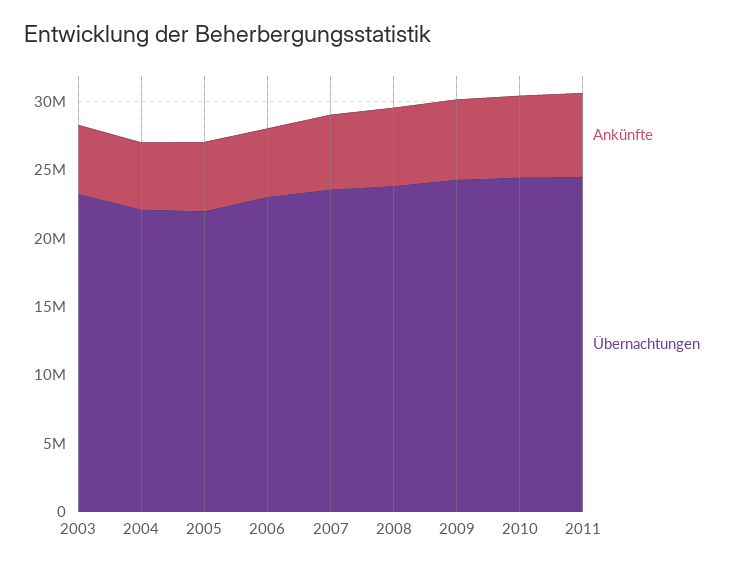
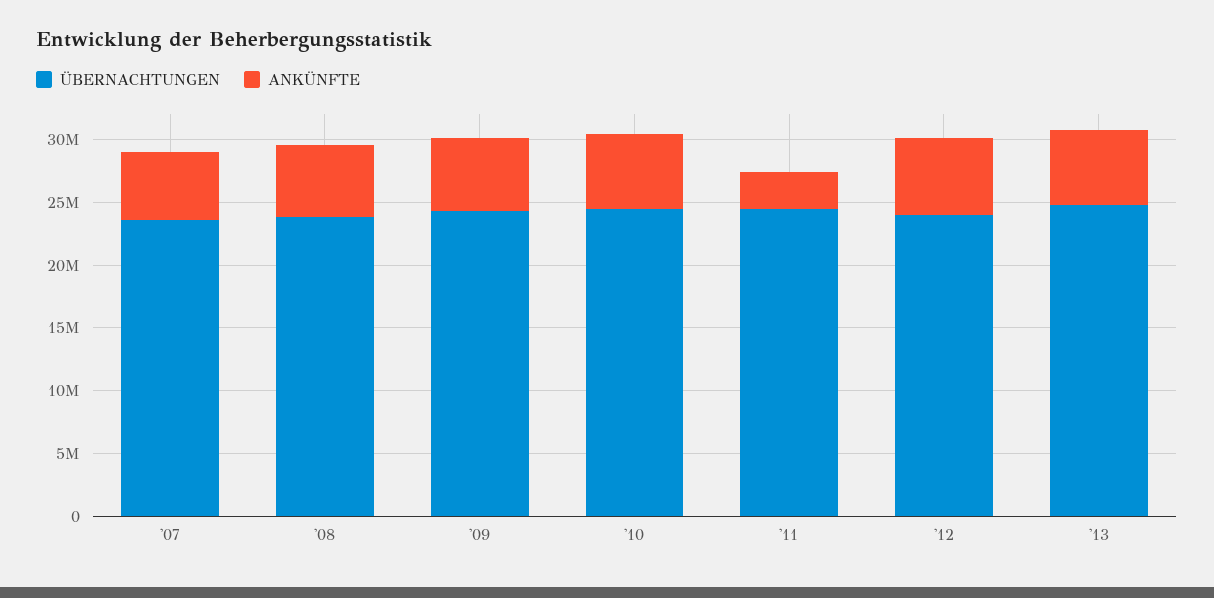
Ankünfte, 2003: 5000000 -> none
Übernachtungen, 2003: 23000000 -> none
Ankünfte, 2004: 5000000 -> none
Übernachtungen, 2004: 22000000 -> none
Ankünfte, 2005: 5000000 -> none
Übernachtungen, 2005: 22000000 -> none
Ankünfte, 2006: 5000000 -> none
Übernachtungen, 2006: 23000000 -> none
Ankünfte, 2011: 6000000 -> 3000000
Übernachtungen, '12: none -> 24000000
Ankünfte, '12: none -> 6000000
Übernachtungen, '13: none -> 25000000
Ankünfte, '13: none -> 6000000

